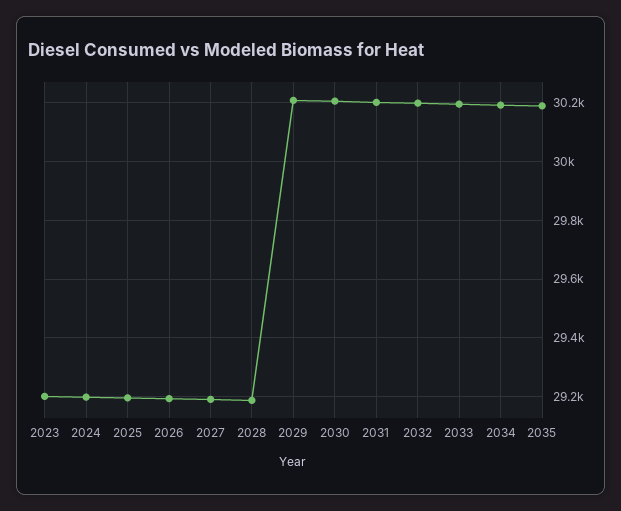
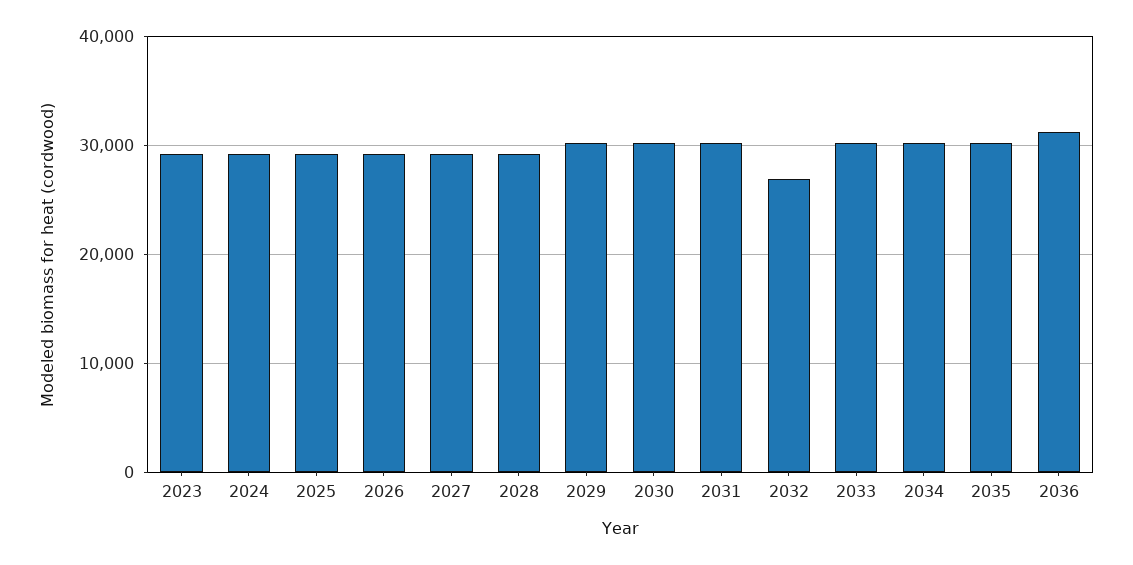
2032: 30200 -> 27000
2036: none -> 31000

